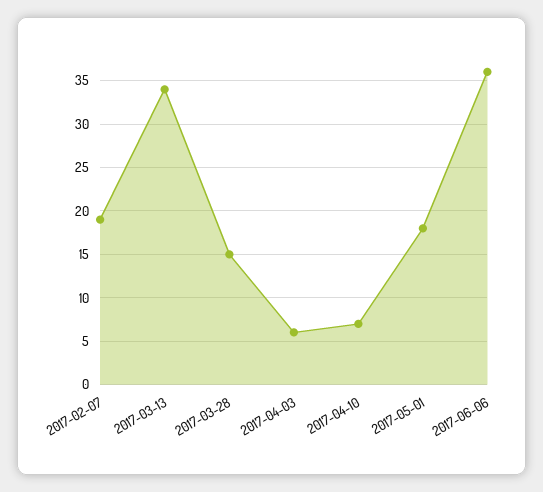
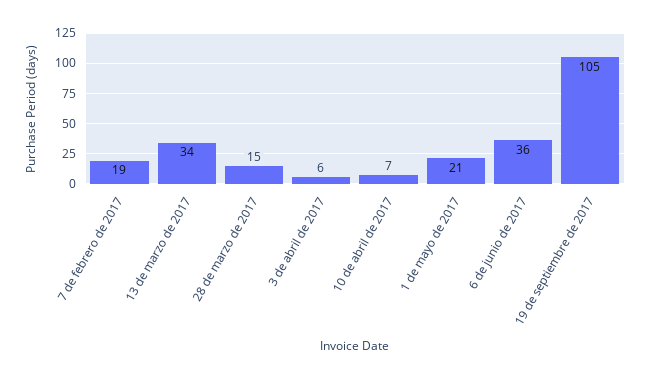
2017-05-01: 18 -> 21
19 de septiembre de 2017: none -> 105

